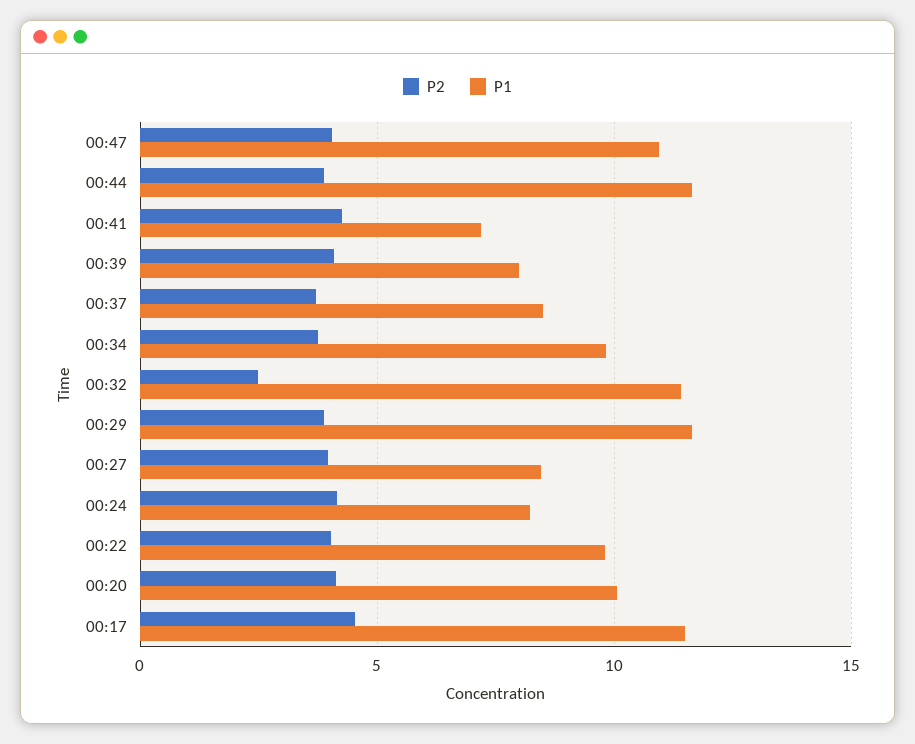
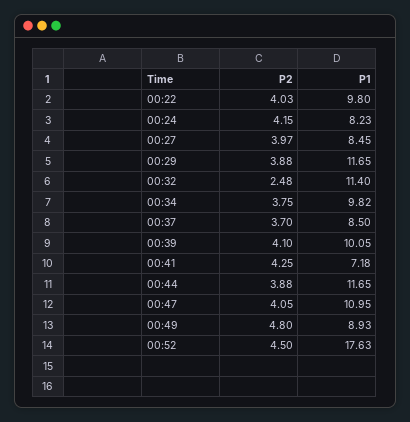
P1, 00:39: 8 -> 10.05
P2, 00:20: 4 -> none
P1, 00:20: 10 -> none
P2, 00:17: 4.5 -> none
P1, 00:17: 11.5 -> none
P2, 00:49: none -> 4.8
P1, 00:49: none -> 8.93
P2, 00:52: none -> 4.5
P1, 00:52: none -> 17.63

